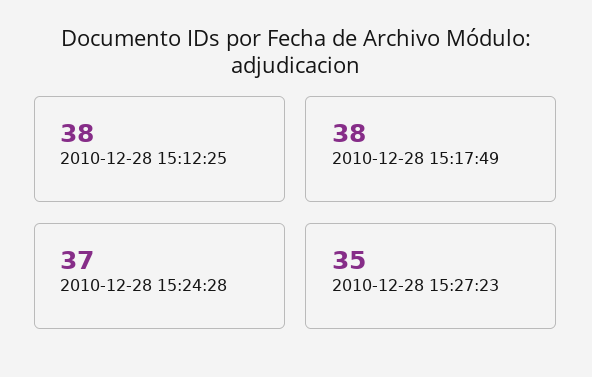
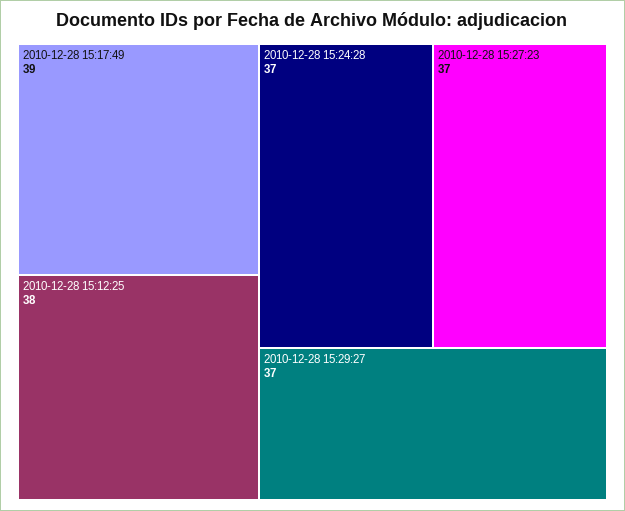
2010-12-28 15:17:49: 38 -> 39
2010-12-28 15:27:23: 35 -> 37
2010-12-28 15:29:27: none -> 37

